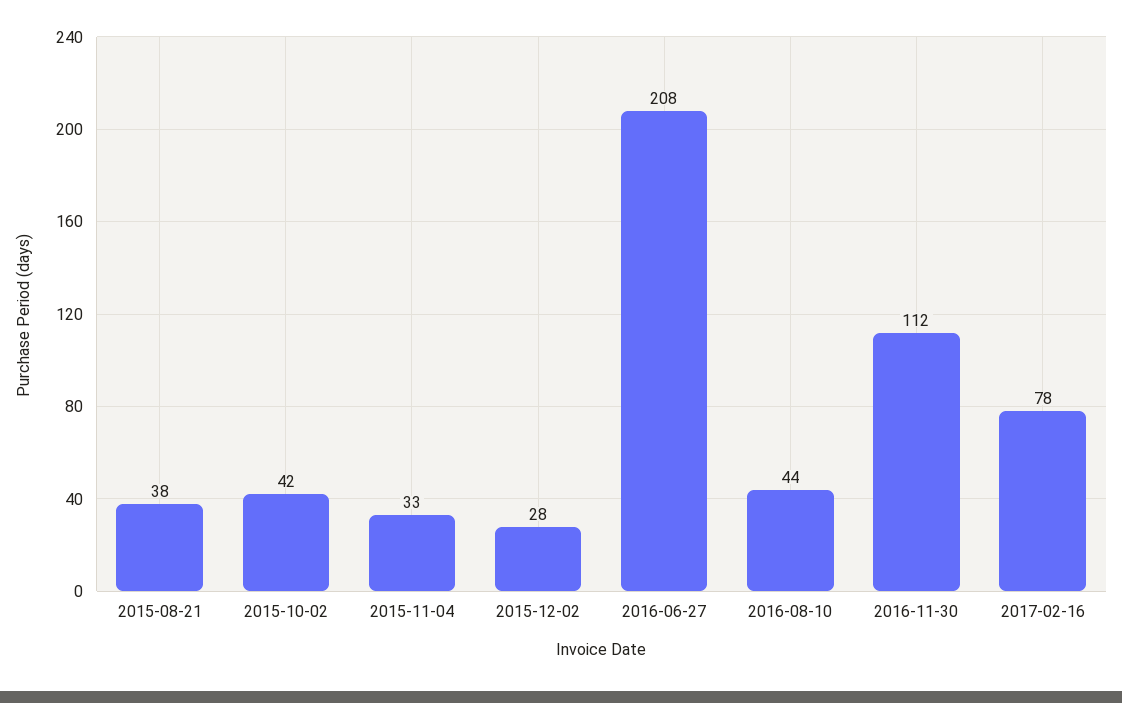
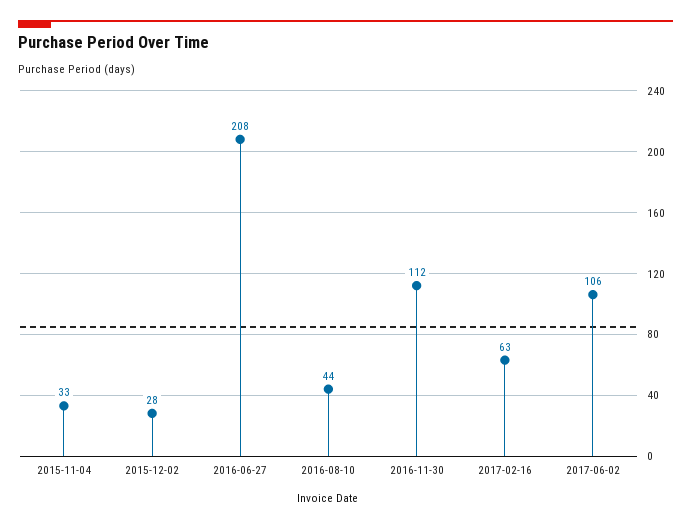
2015-08-21: 38 -> none
2015-10-02: 42 -> none
2017-02-16: 78 -> 63
2017-06-02: none -> 106

